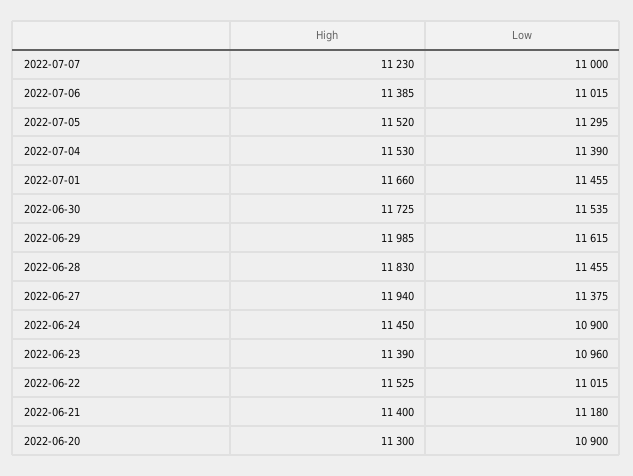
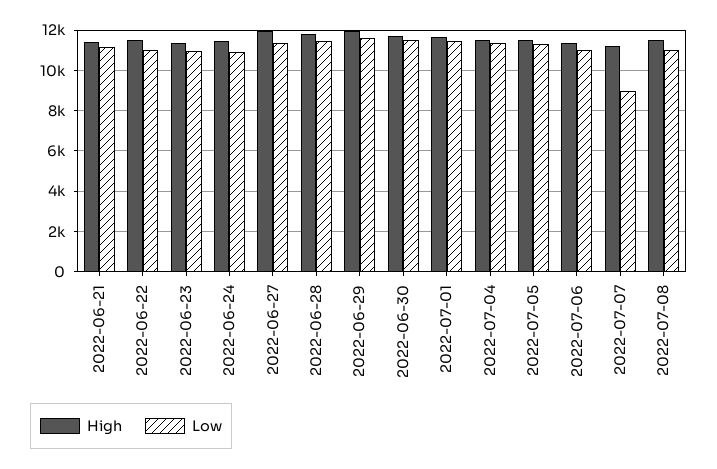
Low, 2022-07-07: 11000 -> 9000
High, 2022-06-20: 11300 -> none
Low, 2022-06-20: 10900 -> none
High, 2022-07-08: none -> 11500
Low, 2022-07-08: none -> 11000

